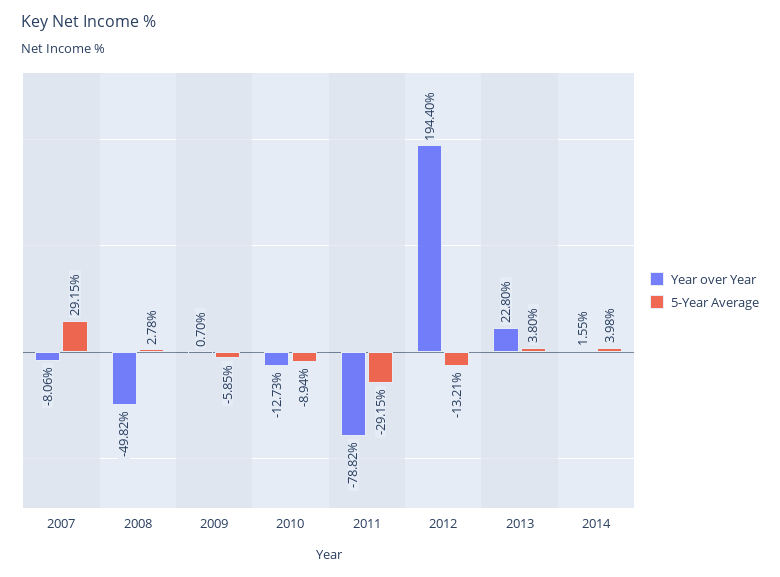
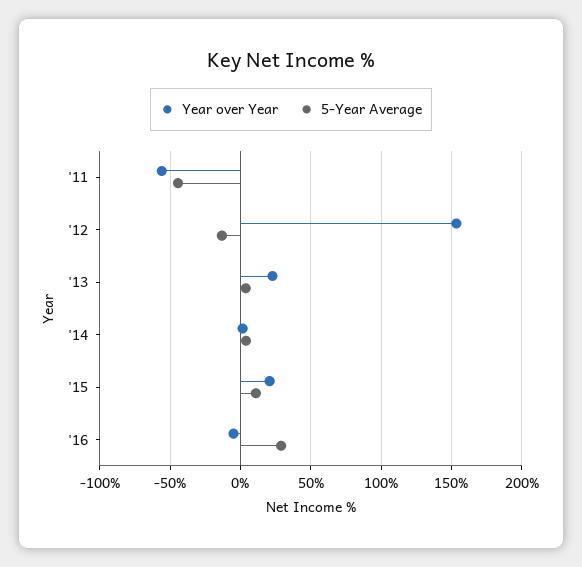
Year over Year, 2007: -8.06 -> none
5-Year Average, 2007: 29.15 -> none
Year over Year, 2008: -49.82 -> none
5-Year Average, 2008: 2.78 -> none
Year over Year, 2009: 0.7 -> none
5-Year Average, 2009: -5.85 -> none
Year over Year, 2010: -12.73 -> none
5-Year Average, 2010: -8.94 -> none
Year over Year, 2011: -78.82 -> -55
5-Year Average, 2011: -29.15 -> -45
Year over Year, 2012: 194.4 -> 155
Year over Year, '15: none -> 20
5-Year Average, '15: none -> 10
Year over Year, '16: none -> -5
5-Year Average, '16: none -> 30

